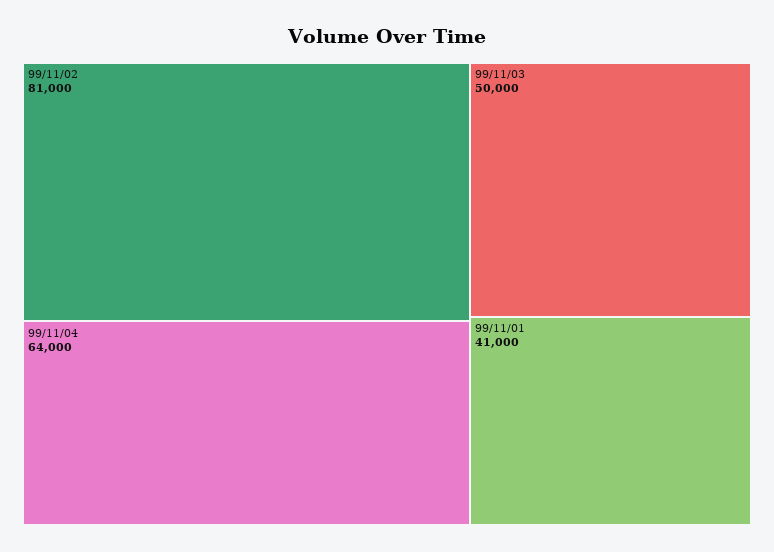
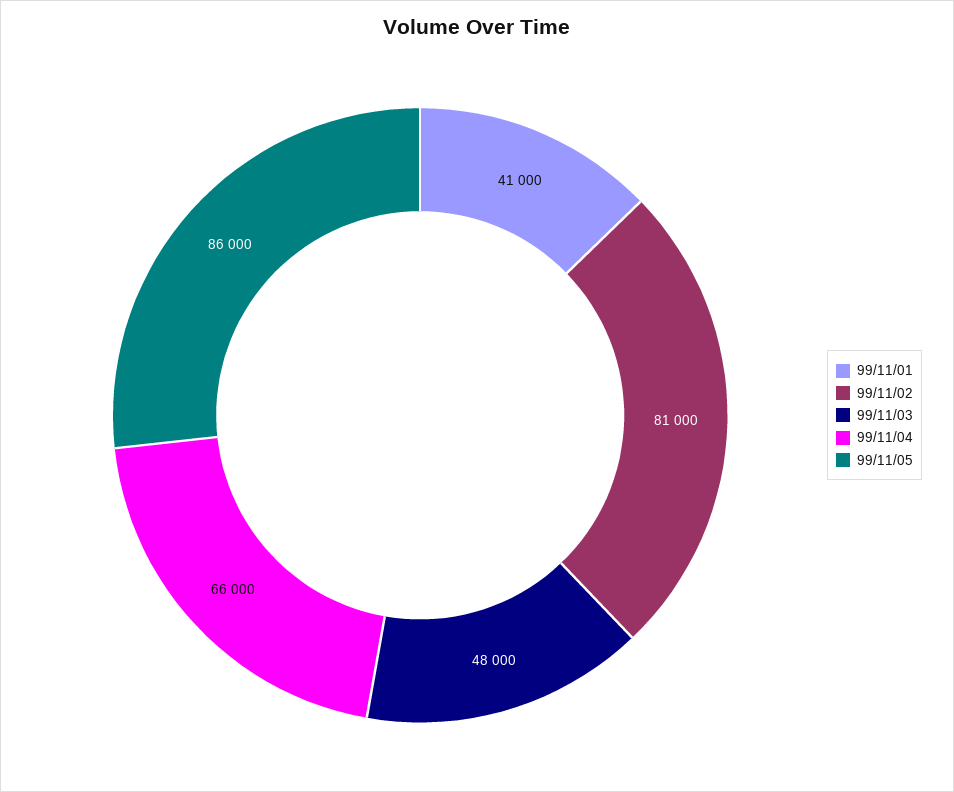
99/11/04: 64000 -> 66000
99/11/03: 50000 -> 48000
99/11/05: none -> 86000

